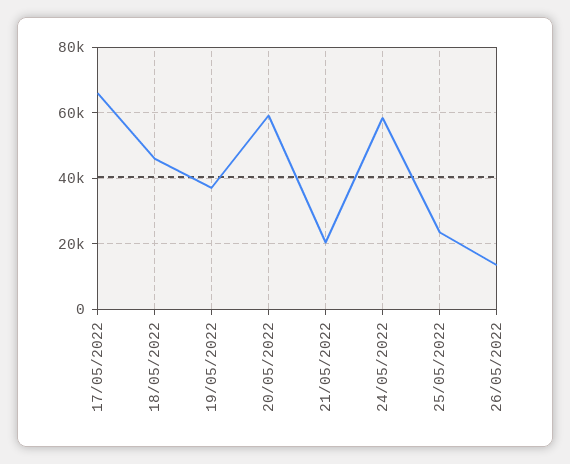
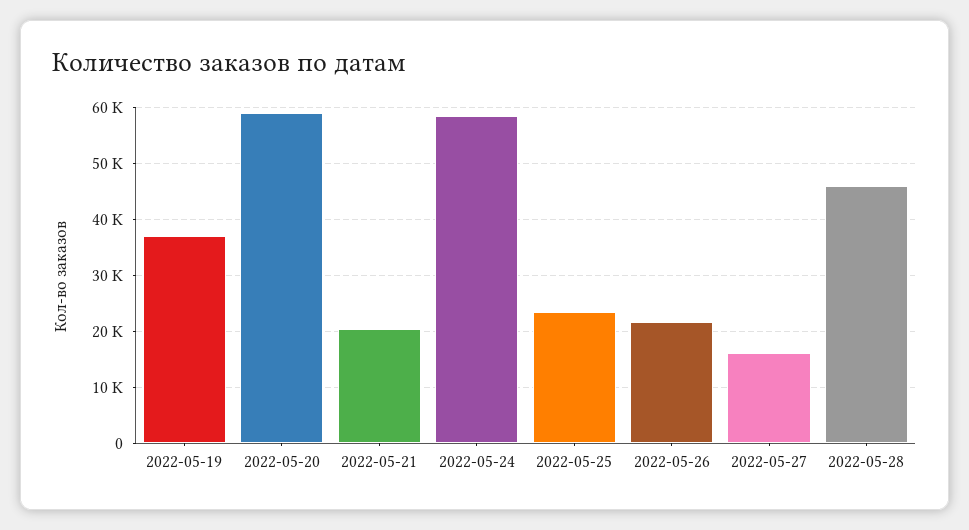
17/05/2022: 66000 -> none
18/05/2022: 46000 -> none
26/05/2022: 14000 -> 22000
2022-05-27: none -> 16000
2022-05-28: none -> 46000

